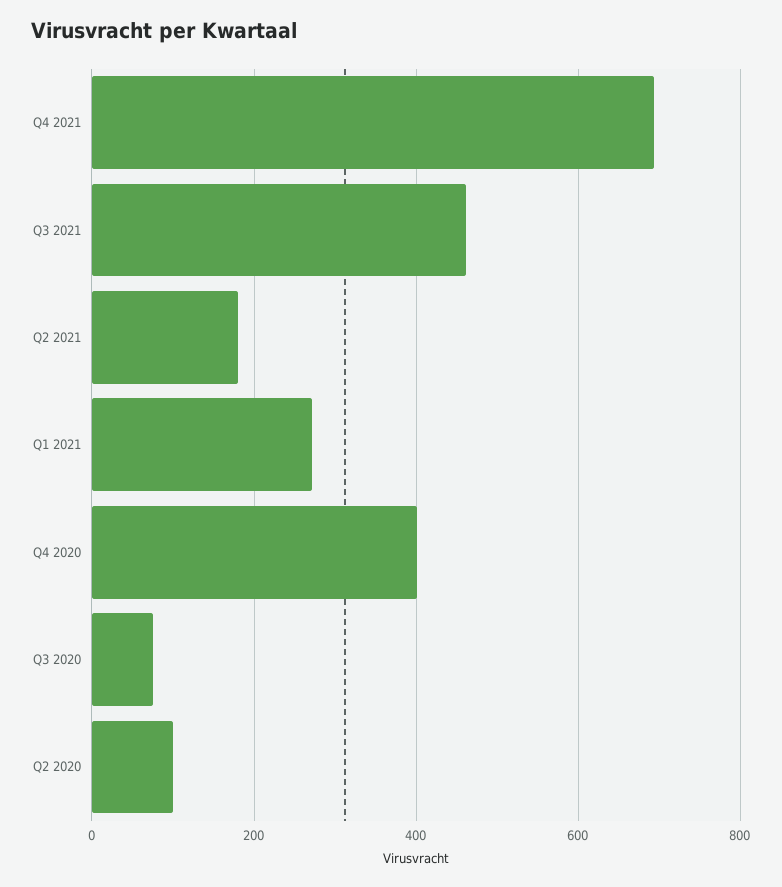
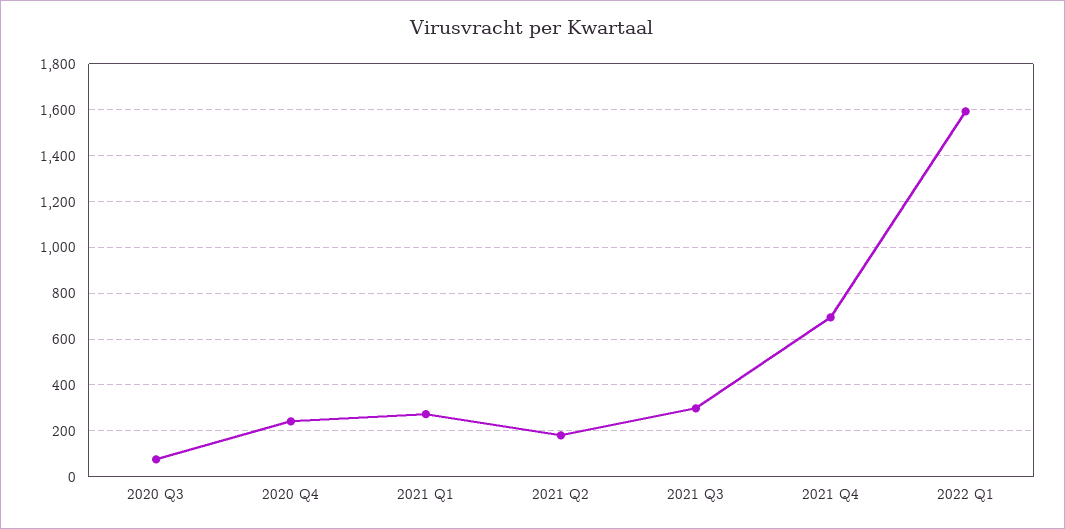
Q3 2021: 460 -> 300
Q4 2020: 400 -> 250
Q2 2020: 100 -> none
2022 Q1: none -> 1600

